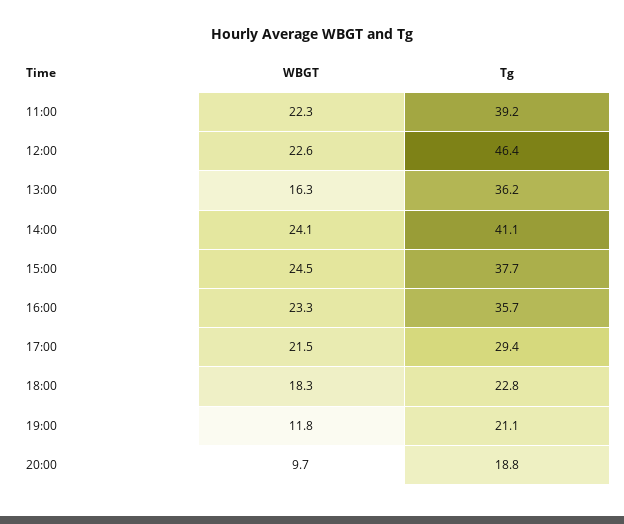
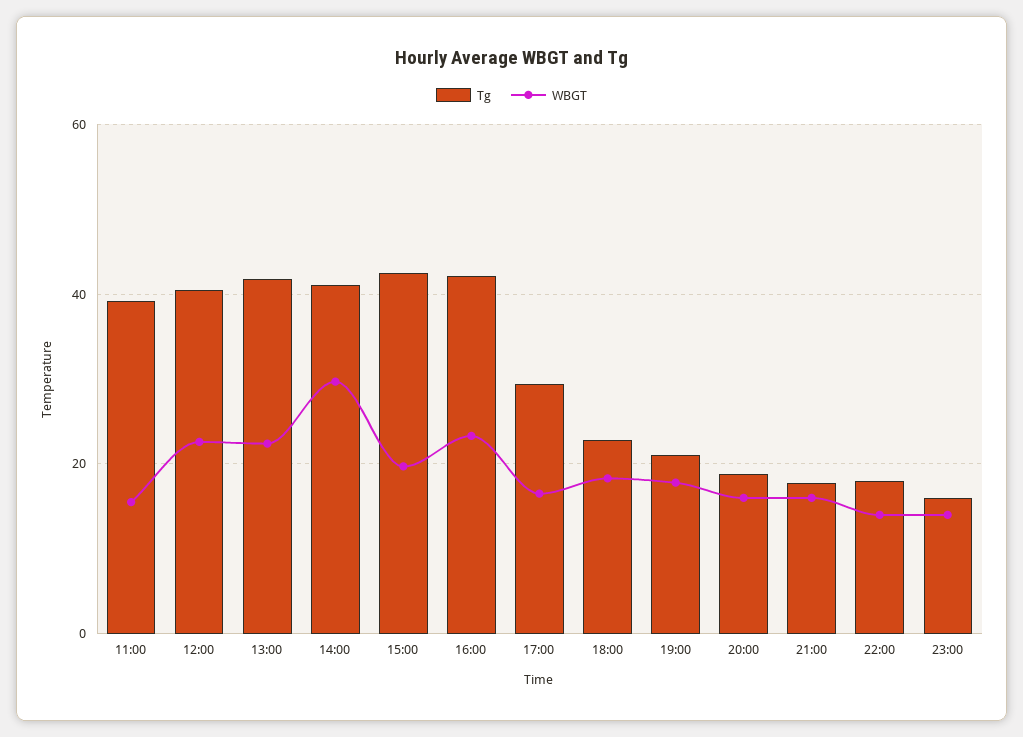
WBGT, 11:00: 22.3 -> 16
Tg, 12:00: 46.4 -> 40
WBGT, 13:00: 16.3 -> 22
Tg, 13:00: 36.2 -> 42
WBGT, 14:00: 24.1 -> 30
WBGT, 15:00: 24.5 -> 20
Tg, 15:00: 37.7 -> 42
Tg, 16:00: 35.7 -> 42
WBGT, 17:00: 21.5 -> 16
WBGT, 19:00: 11.8 -> 18
WBGT, 20:00: 9.7 -> 16
Tg, 21:00: none -> 18
WBGT, 21:00: none -> 16
Tg, 22:00: none -> 18
WBGT, 22:00: none -> 14
Tg, 23:00: none -> 16
WBGT, 23:00: none -> 14

